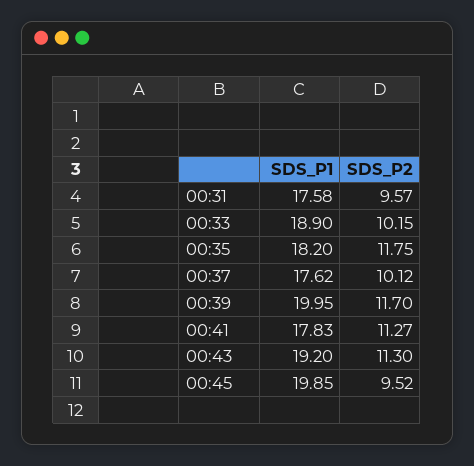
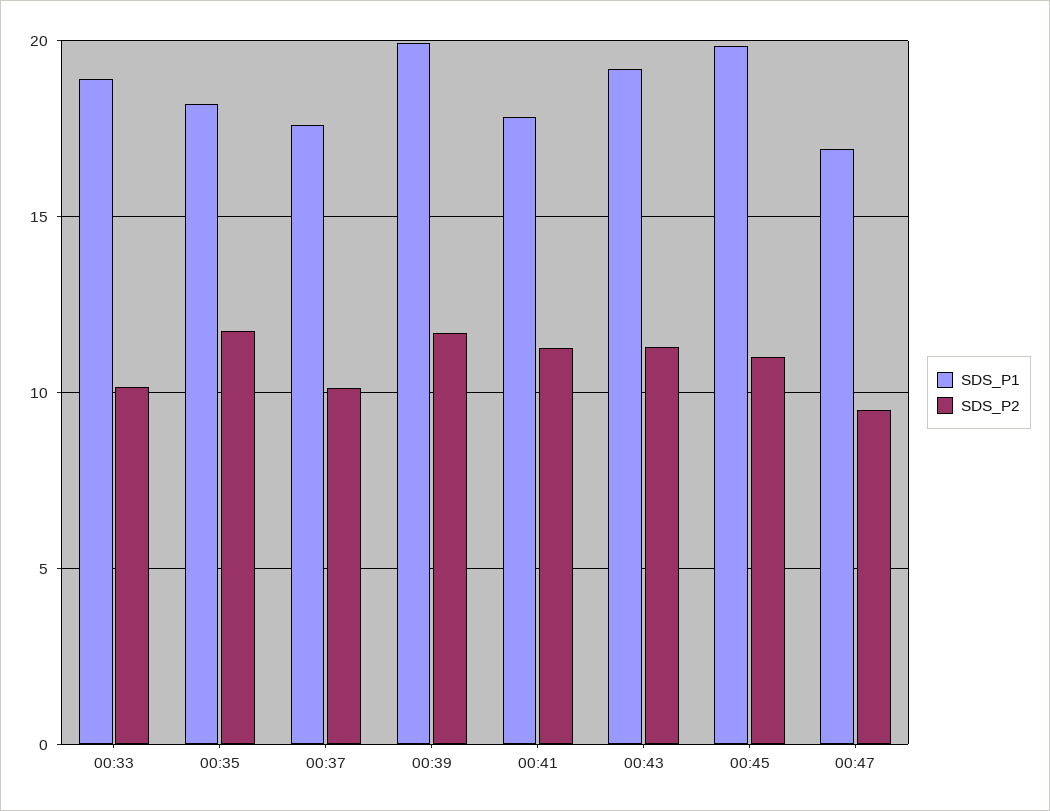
SDS_P1, 00:31: 17.58 -> none
SDS_P2, 00:31: 9.57 -> none
SDS_P2, 00:45: 9.52 -> 11
SDS_P1, 00:47: none -> 17
SDS_P2, 00:47: none -> 9.5

